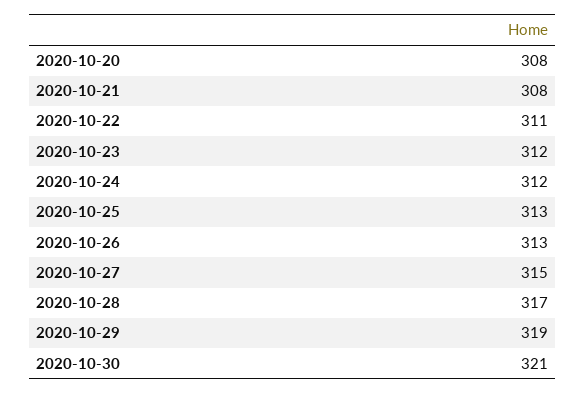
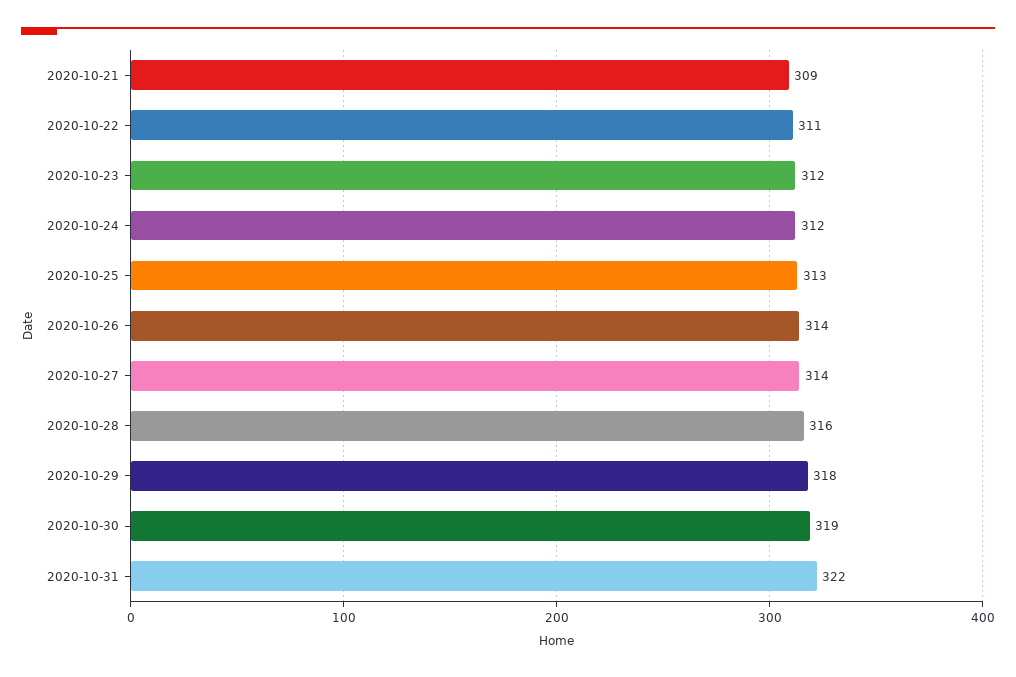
2020-10-20: 308 -> none
2020-10-21: 308 -> 309
2020-10-26: 313 -> 314
2020-10-27: 315 -> 314
2020-10-28: 317 -> 316
2020-10-29: 319 -> 318
2020-10-30: 321 -> 319
2020-10-31: none -> 322

